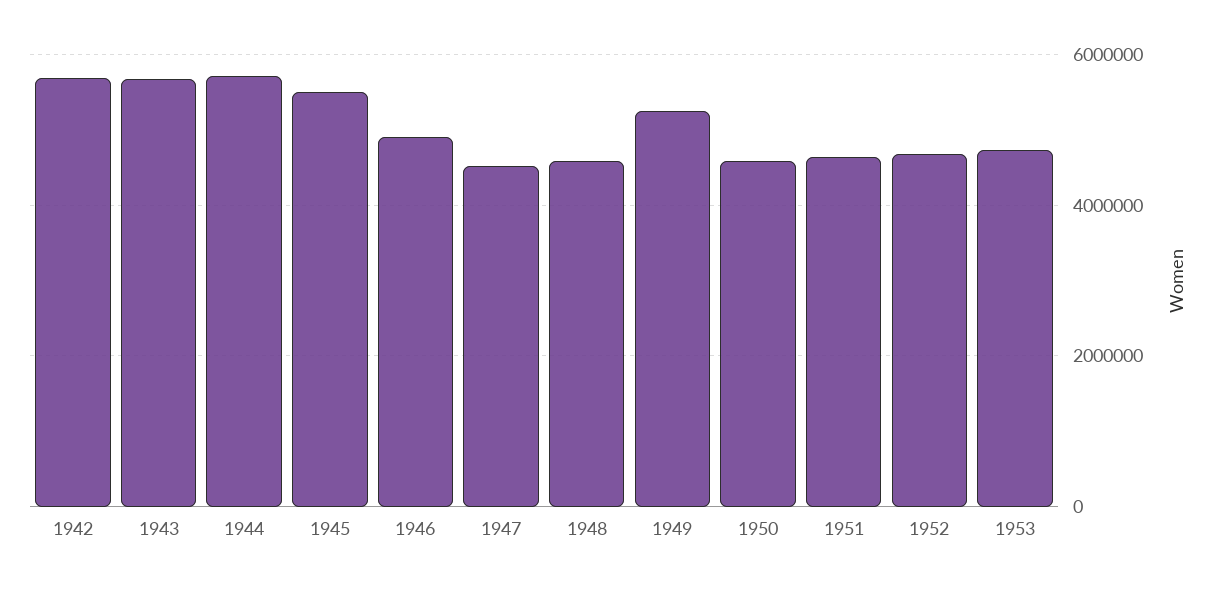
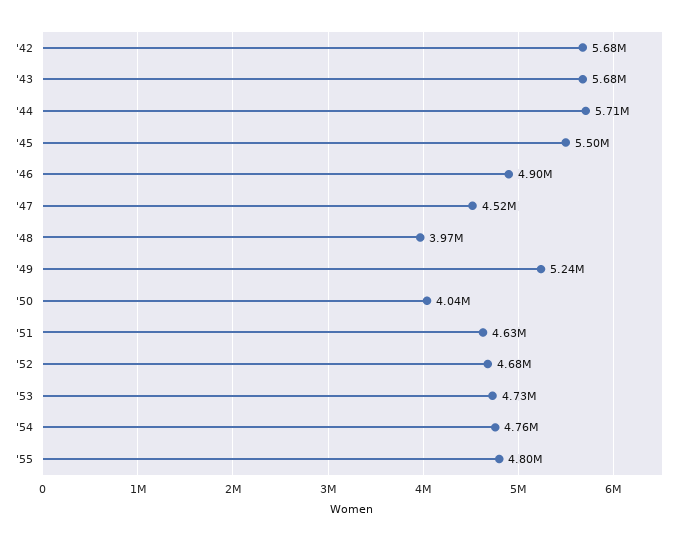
1948: 4600000 -> 3970000
1950: 4600000 -> 4040000
'54: none -> 4760000
'55: none -> 4800000

